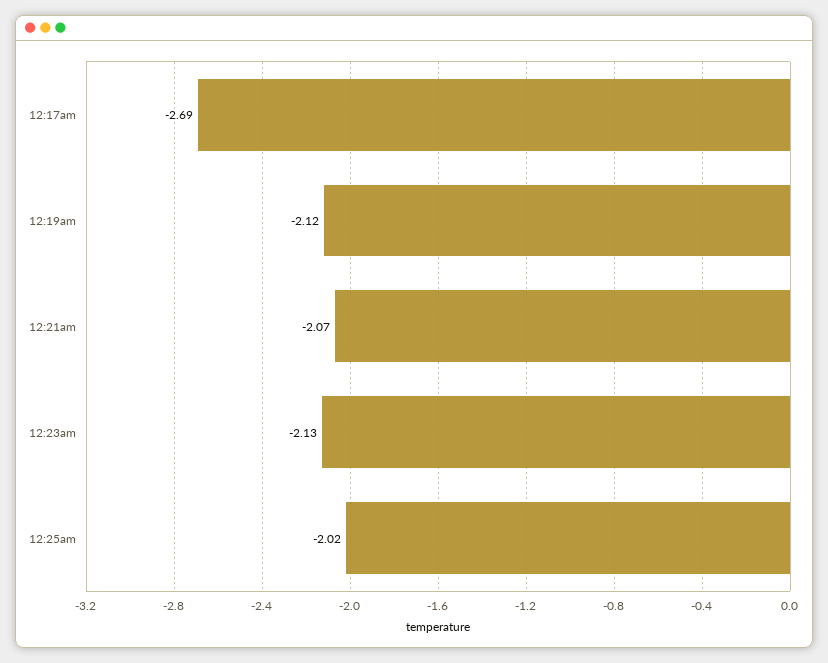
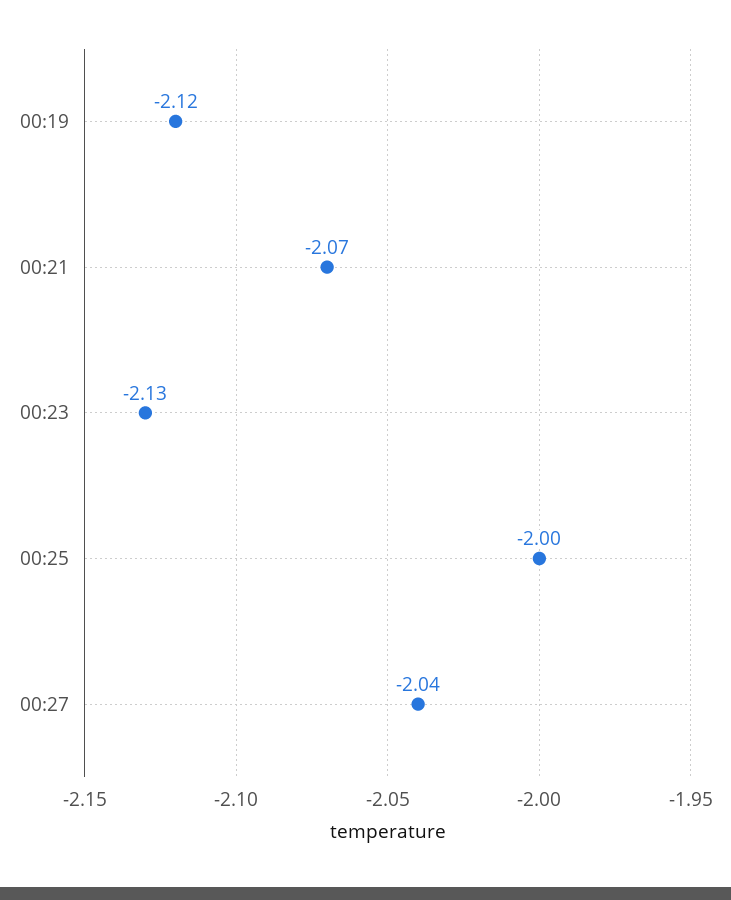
12:17am: -2.69 -> none
12:25am: -2.02 -> -2
00:27: none -> -2.04

